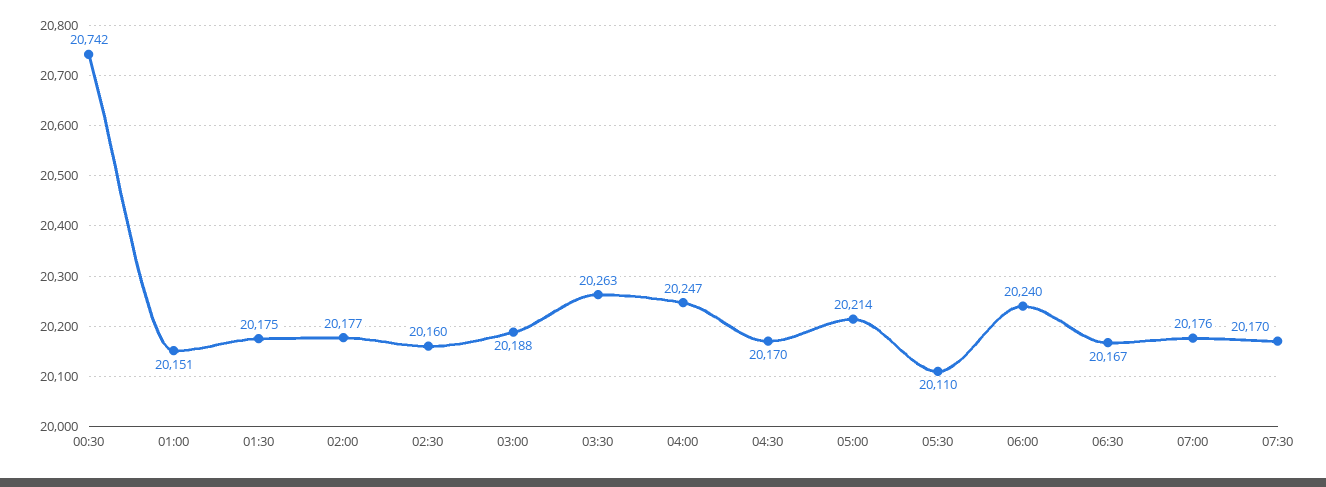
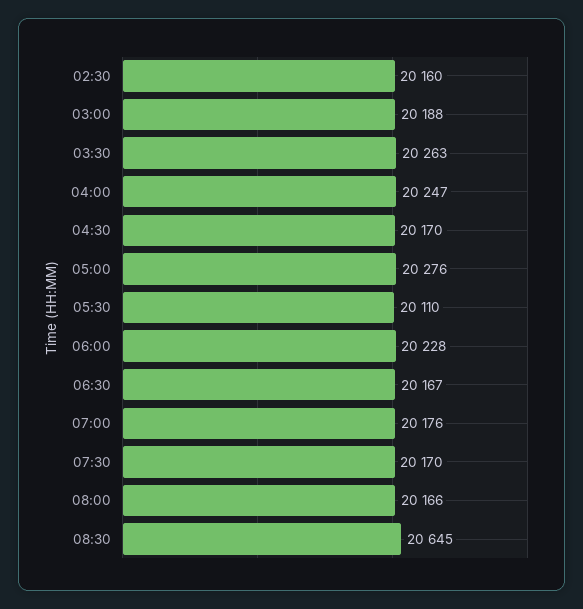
00:30: 20742 -> none
01:00: 20151 -> none
01:30: 20175 -> none
02:00: 20177 -> none
05:00: 20214 -> 20276
06:00: 20240 -> 20228
08:00: none -> 20166
08:30: none -> 20645

